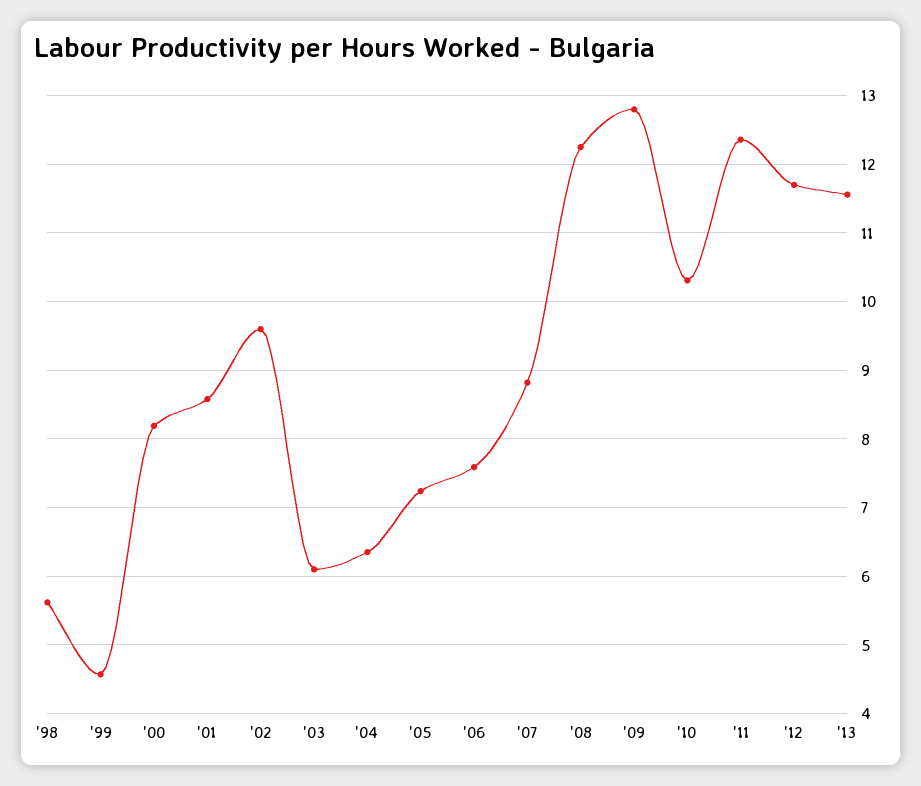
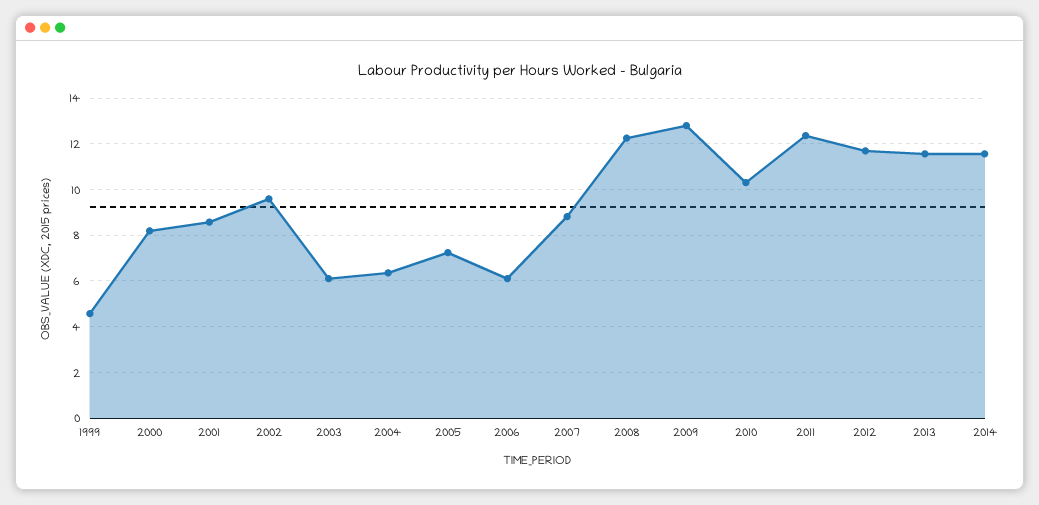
'98: 5.6 -> none
'06: 7.6 -> 6
2014: none -> 11.5

